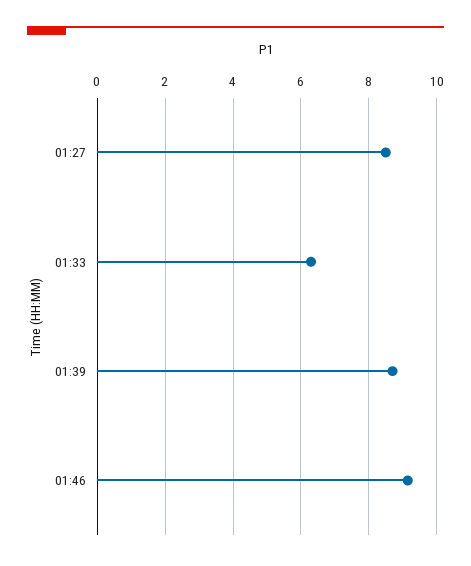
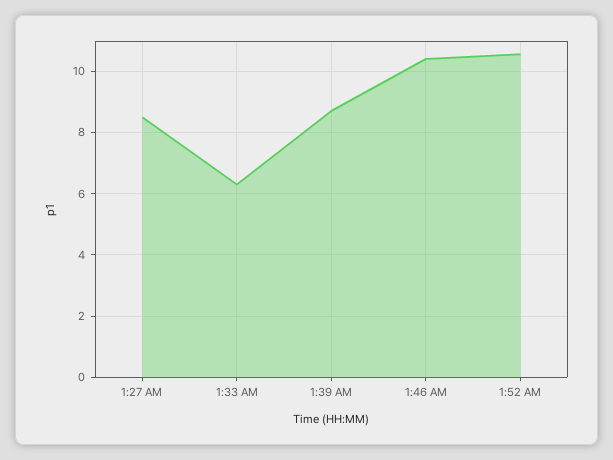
01:46: 9.2 -> 10.4
1:52 AM: none -> 10.6

